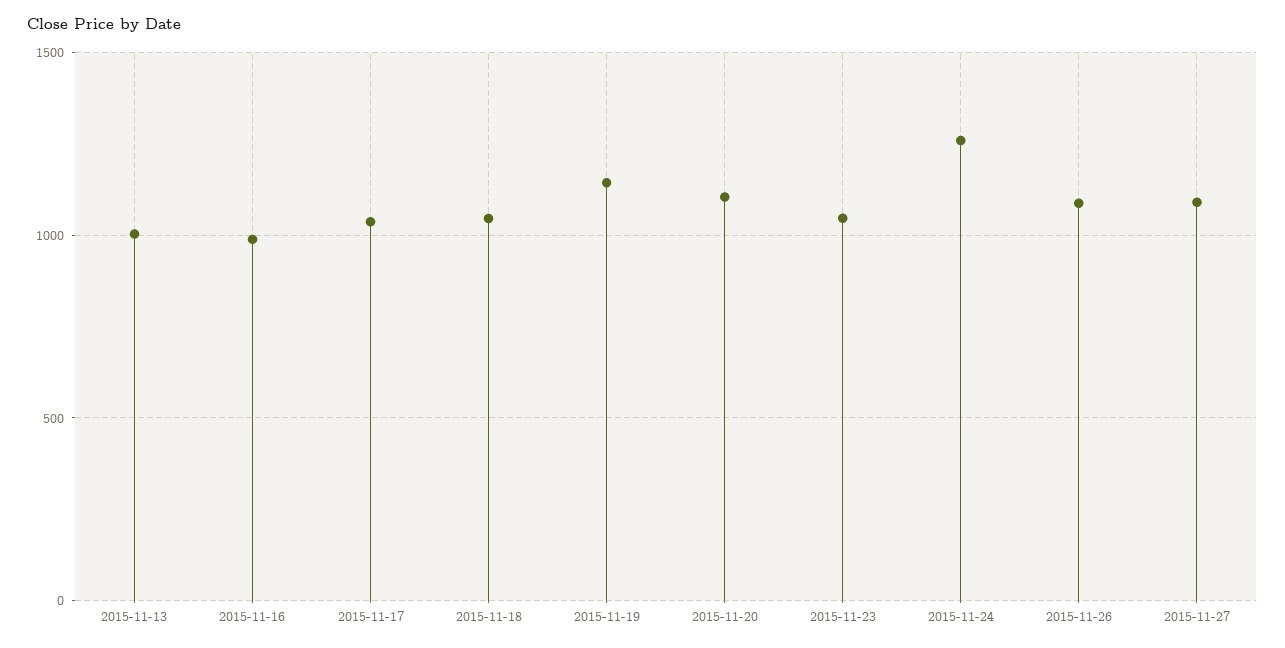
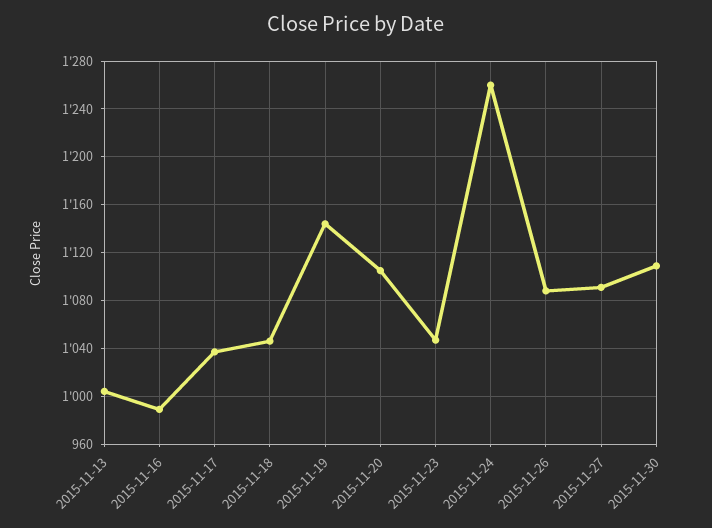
2015-11-30: none -> 1110

